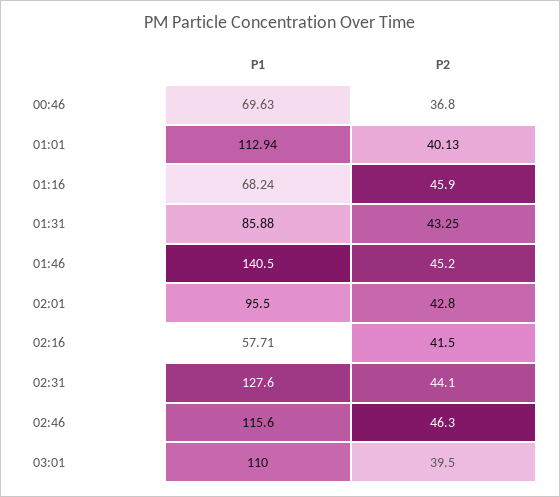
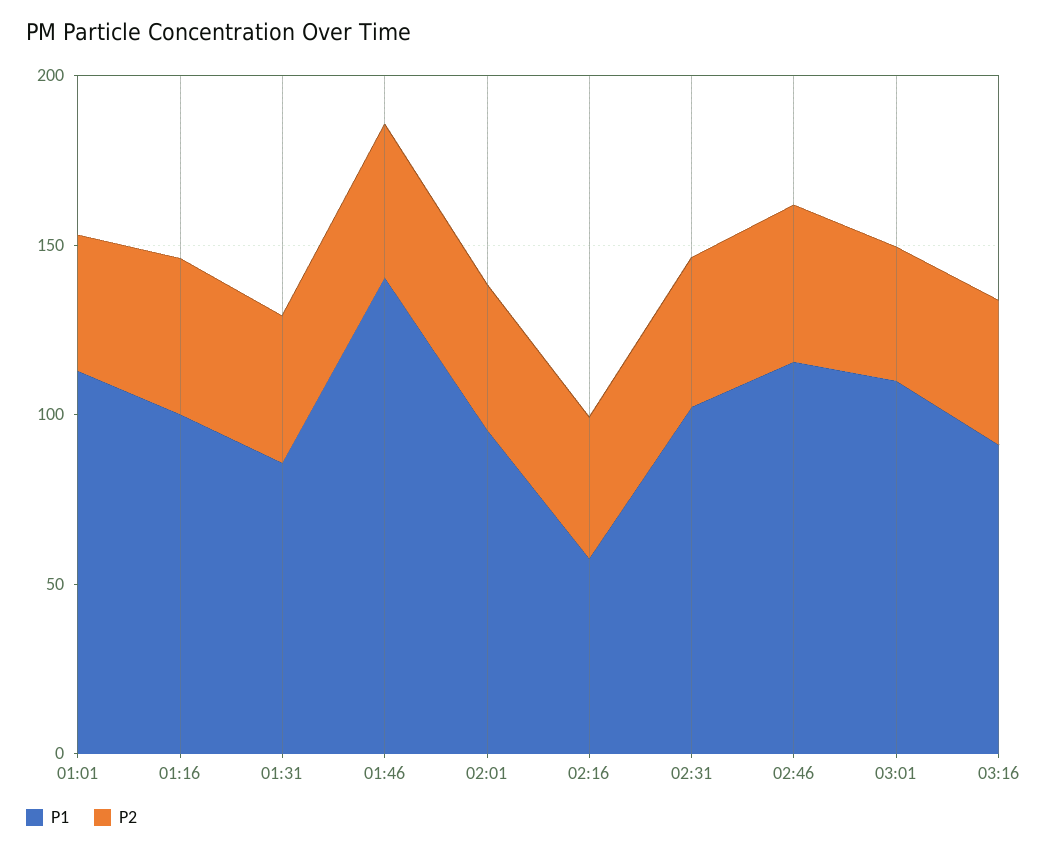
P1, 00:46: 69.63 -> none
P2, 00:46: 36.8 -> none
P1, 01:16: 68.24 -> 100
P1, 02:31: 127.6 -> 100
P1, 03:16: none -> 90
P2, 03:16: none -> 40

